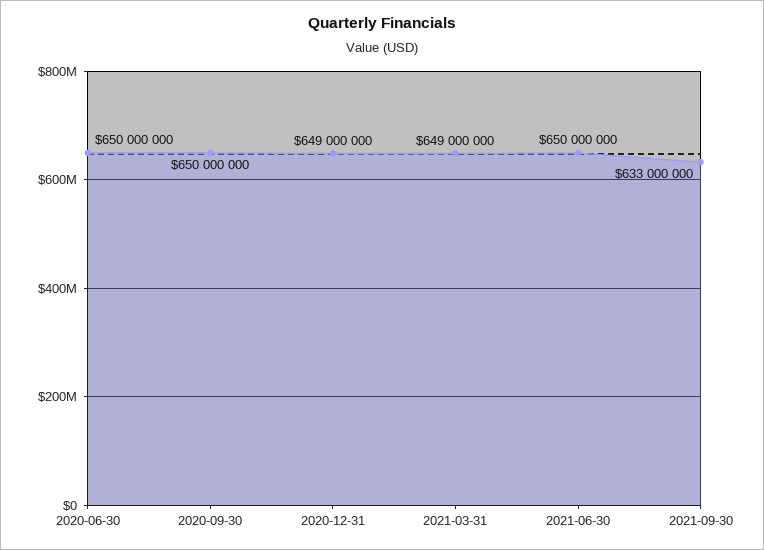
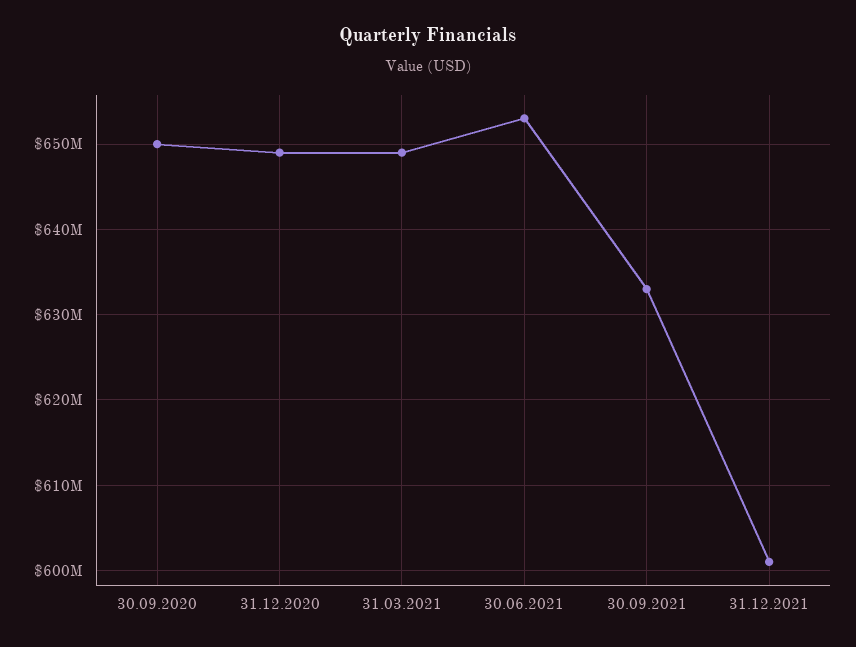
2020-06-30: 650000000 -> none
2021-06-30: 650000000 -> 653000000
31.12.2021: none -> 601000000

